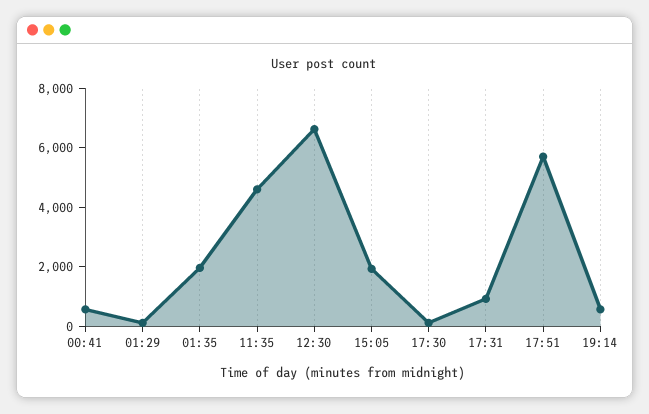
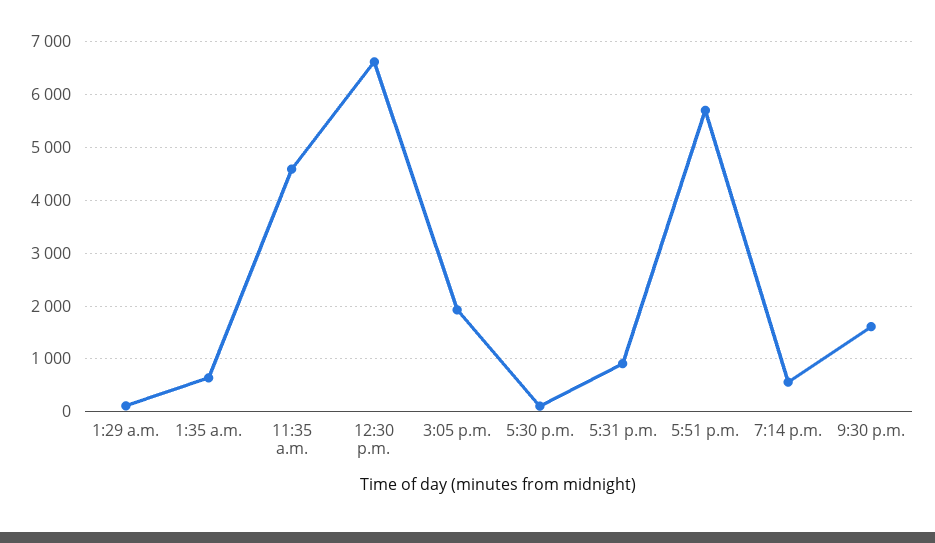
00:41: 500 -> none
01:35: 2000 -> 600
9:30 p.m.: none -> 1600

